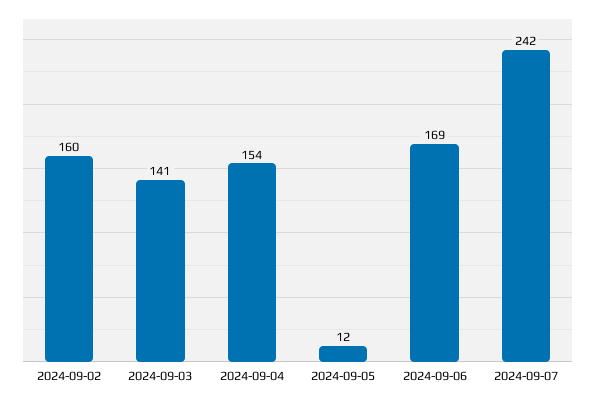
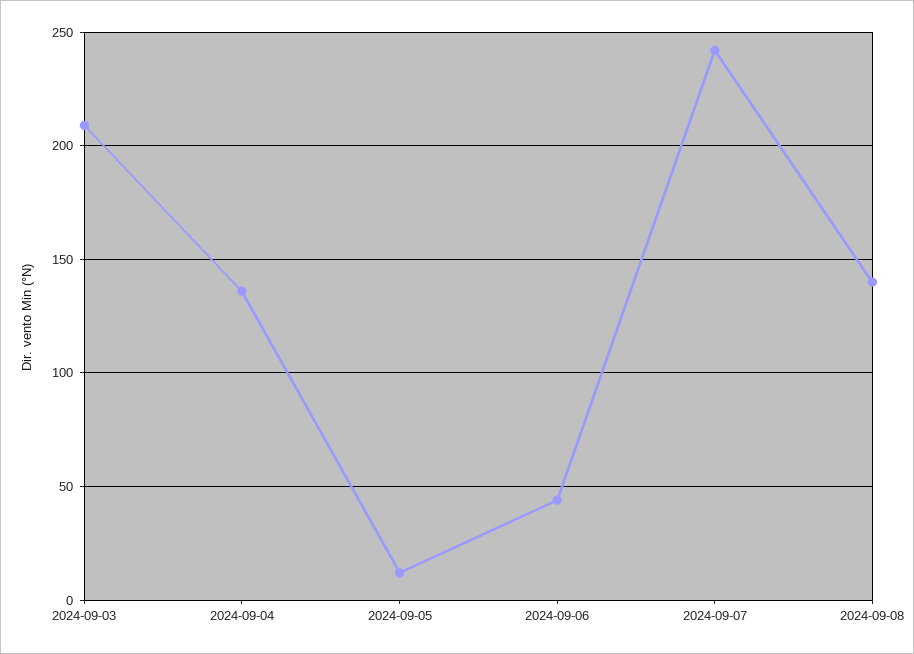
2024-09-02: 160 -> none
2024-09-03: 141 -> 210
2024-09-04: 154 -> 135
2024-09-06: 169 -> 45
2024-09-08: none -> 140

